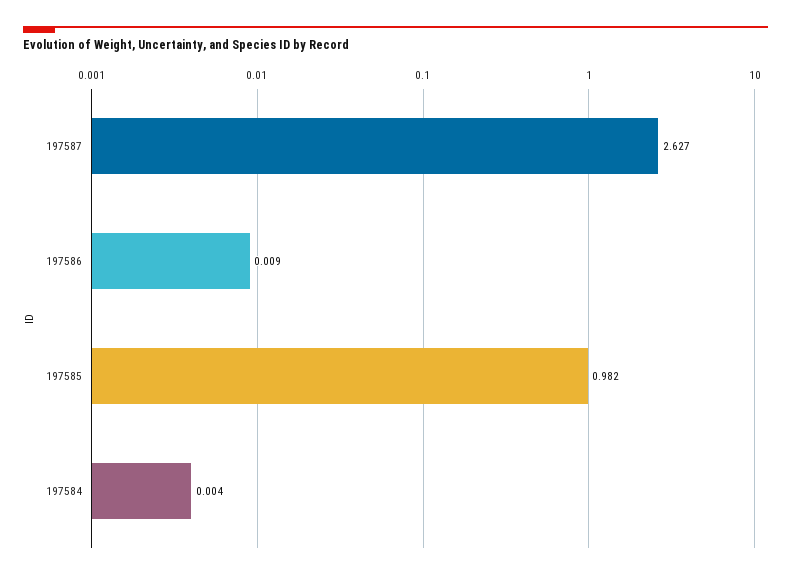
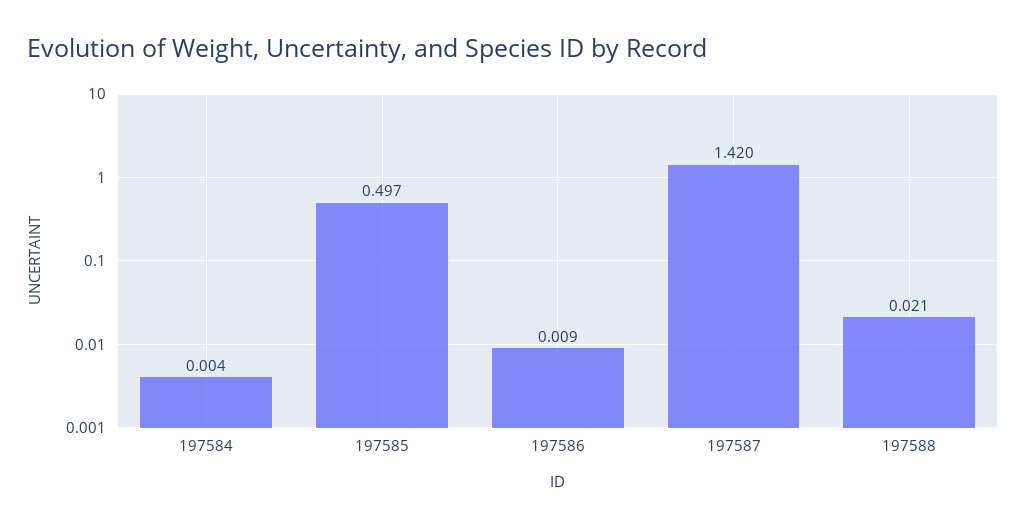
197587: 2.627 -> 1.42
197585: 0.982 -> 0.497
197588: none -> 0.021

